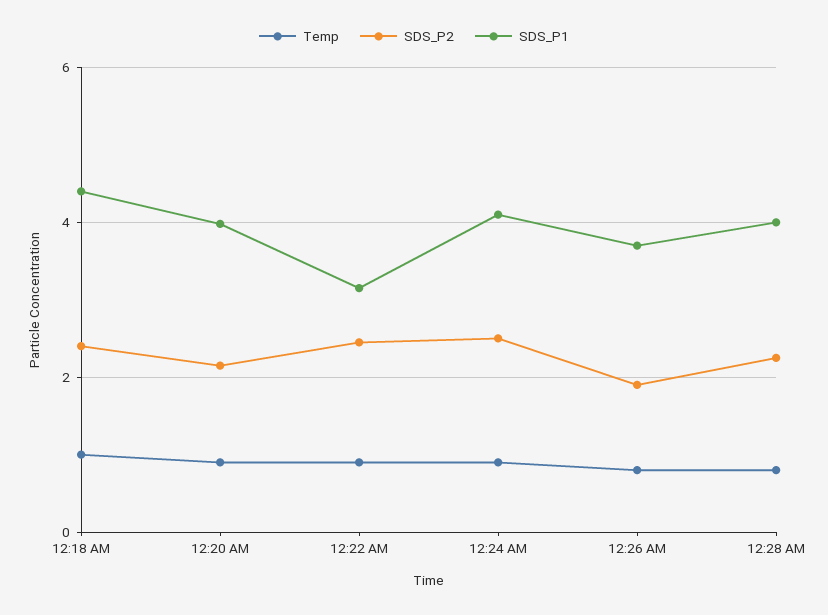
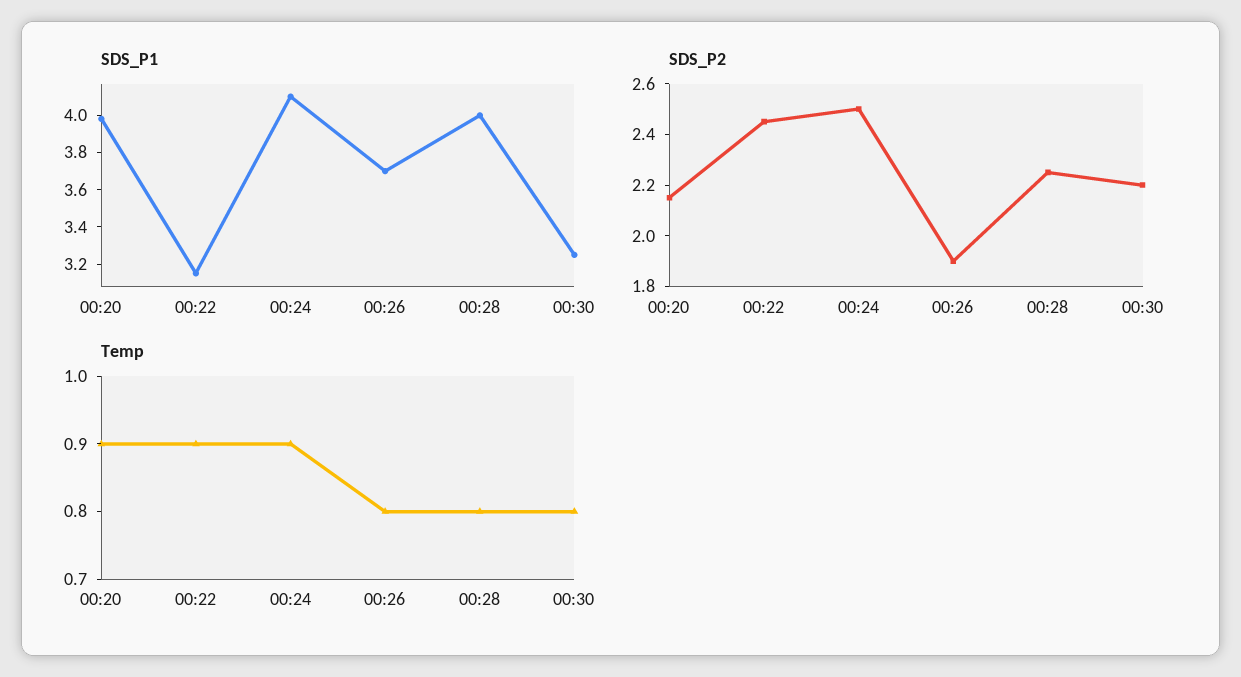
Temp, 12:18 AM: 1 -> none
SDS_P2, 12:18 AM: 2.4 -> none
SDS_P1, 12:18 AM: 4.4 -> none
SDS_P1, 00:30: none -> 3.25
SDS_P2, 00:30: none -> 2.2
Temp, 00:30: none -> 0.8

